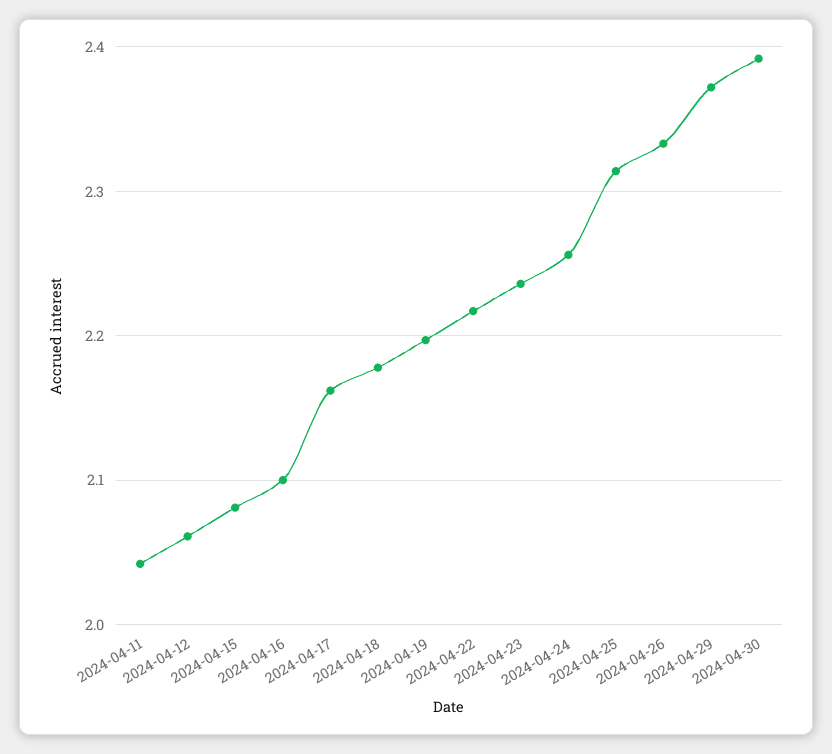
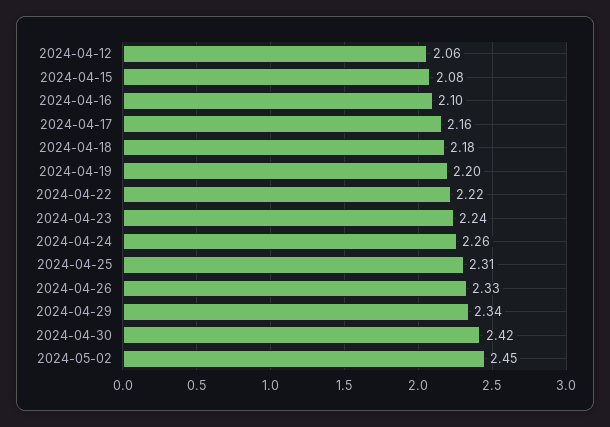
2024-04-11: 2.04 -> none
2024-04-29: 2.37 -> 2.34
2024-04-30: 2.39 -> 2.42
2024-05-02: none -> 2.45

